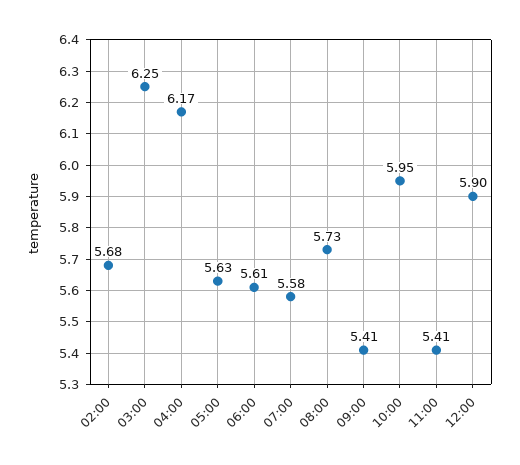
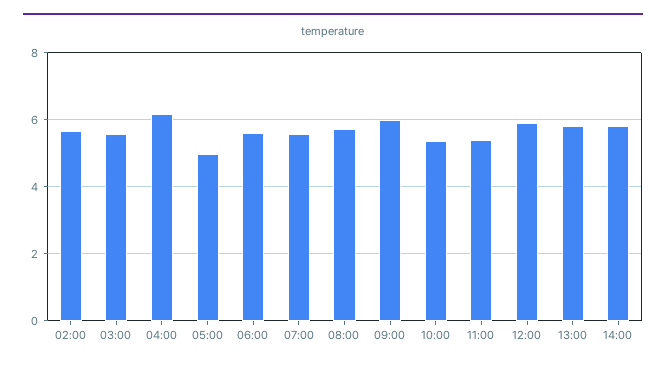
03:00: 6.25 -> 5.6
05:00: 5.63 -> 5
09:00: 5.41 -> 6
10:00: 5.95 -> 5.4
13:00: none -> 5.8
14:00: none -> 5.8

